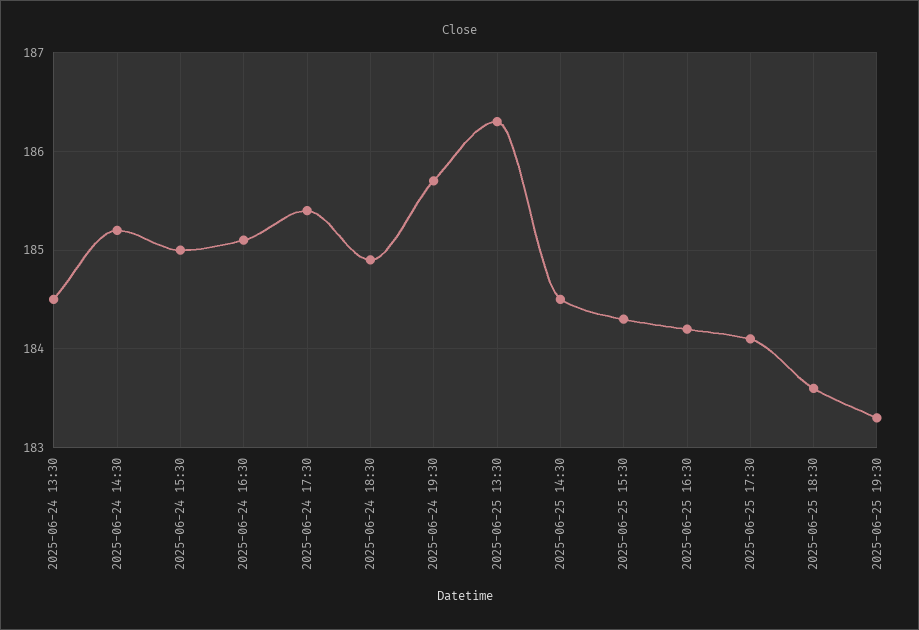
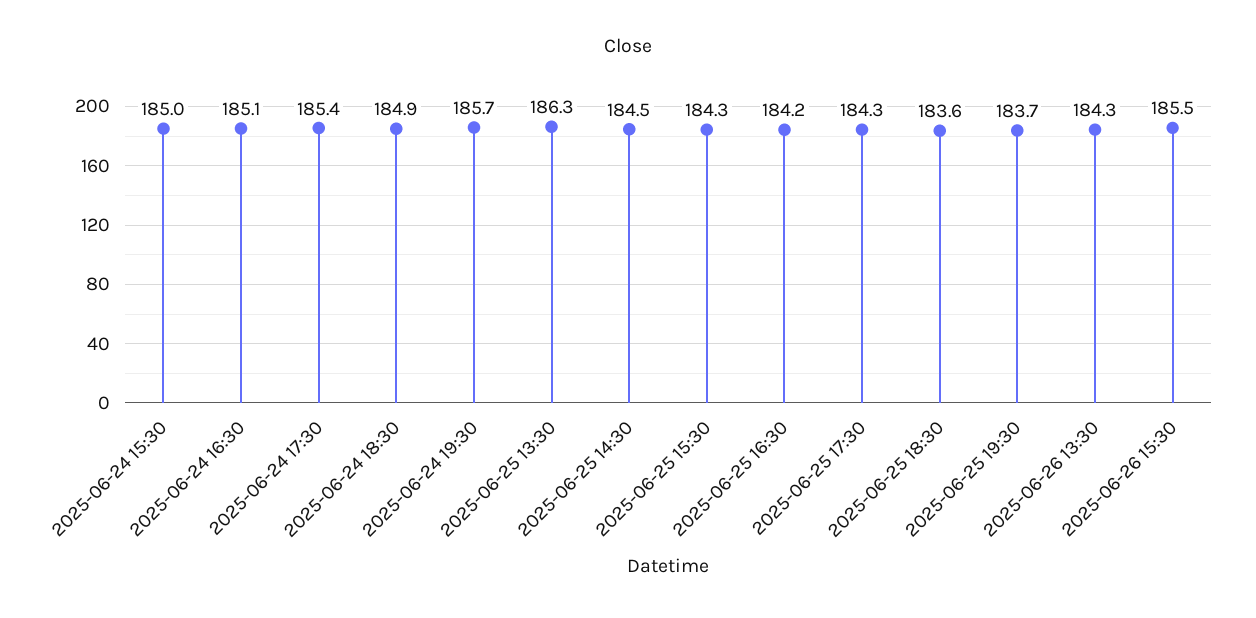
2025-06-24 13:30: 184.5 -> none
2025-06-24 14:30: 185.2 -> none
2025-06-25 17:30: 184.1 -> 184.3
2025-06-25 19:30: 183.3 -> 183.7
2025-06-26 13:30: none -> 184.3
2025-06-26 15:30: none -> 185.5

